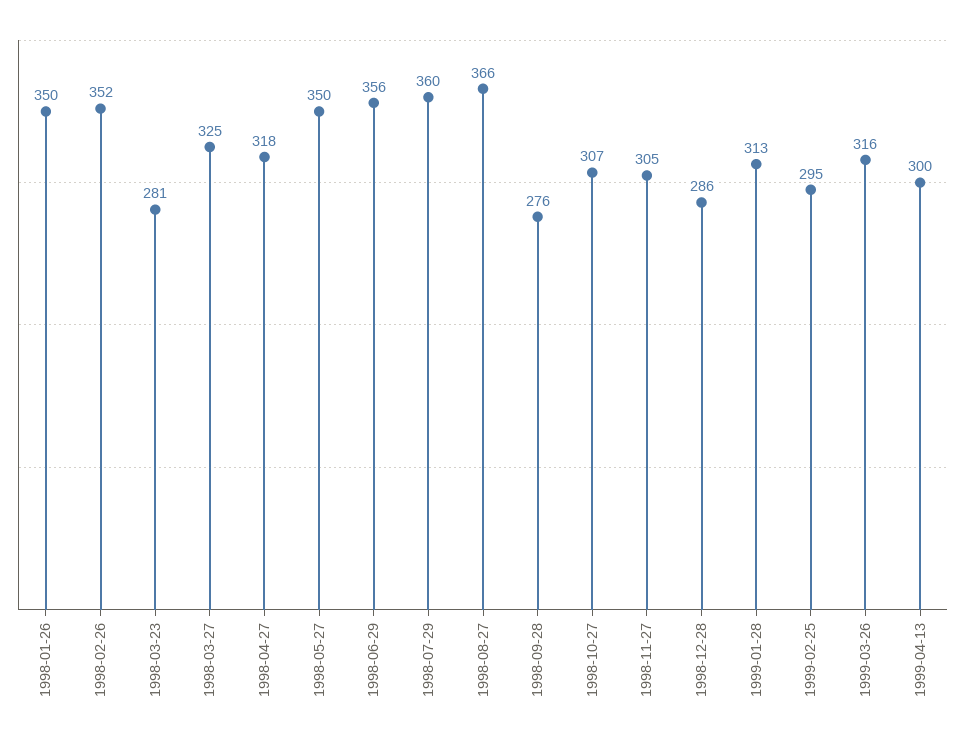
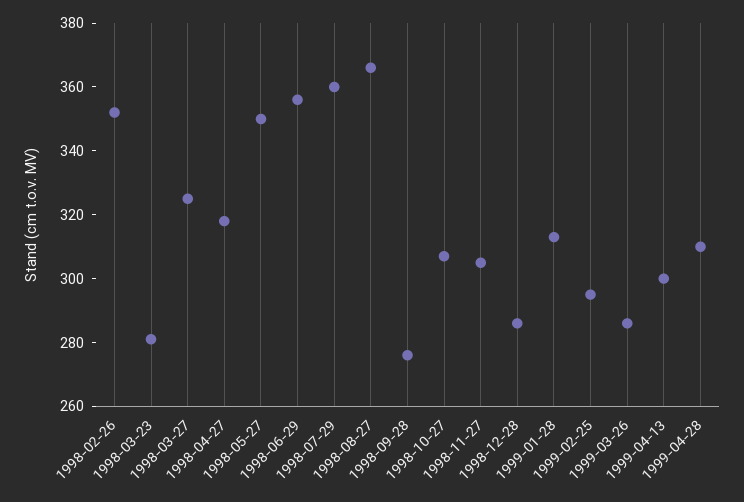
1998-01-26: 350 -> none
1999-03-26: 316 -> 285
1999-04-28: none -> 310

